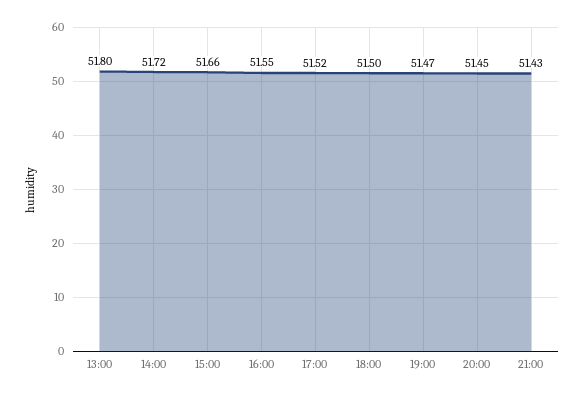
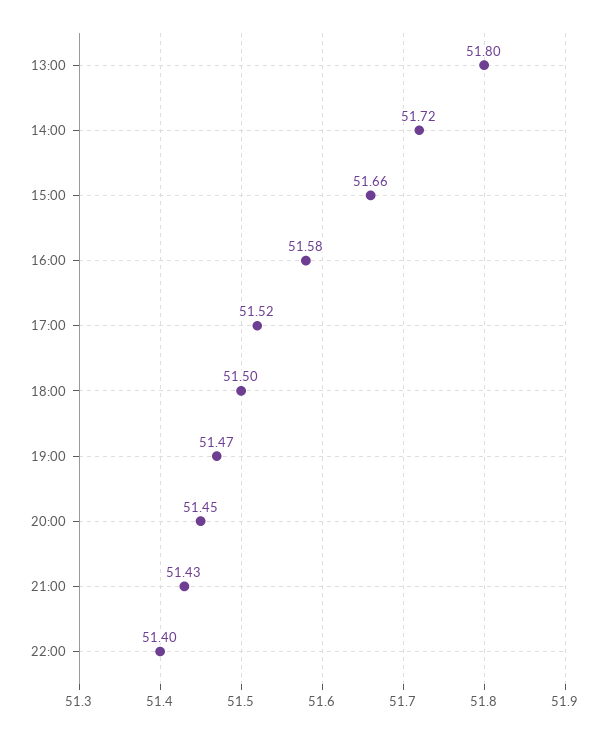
16:00: 51.55 -> 51.58
22:00: none -> 51.4

